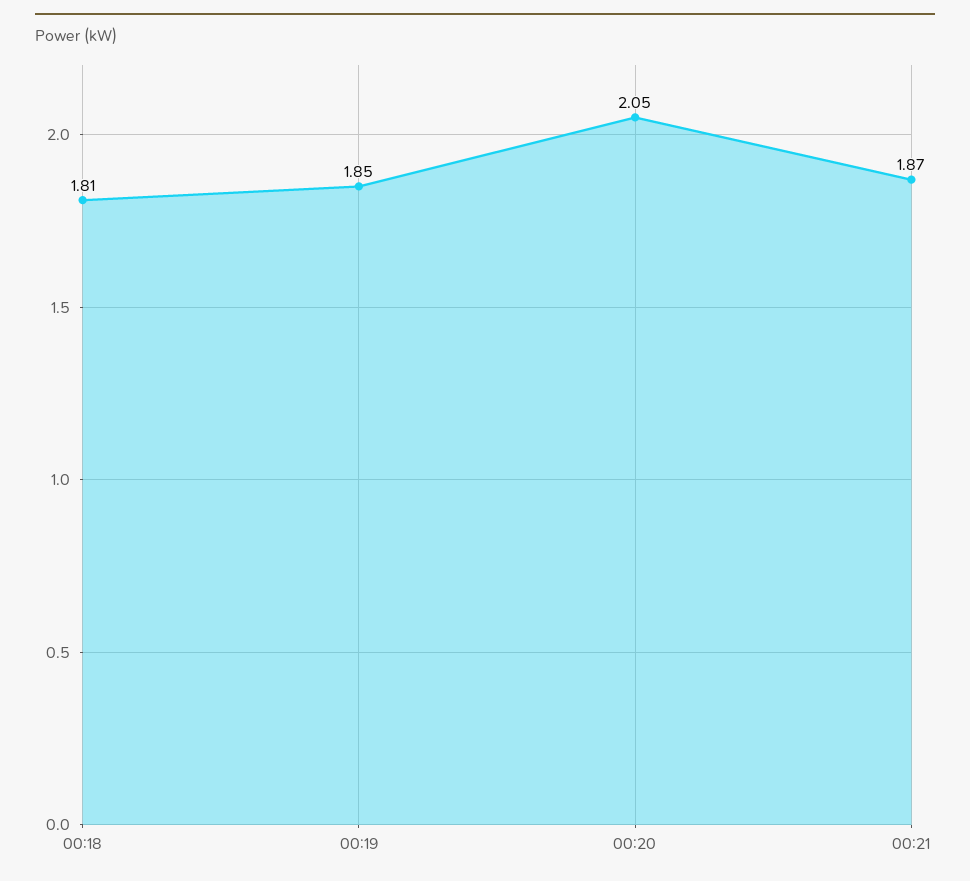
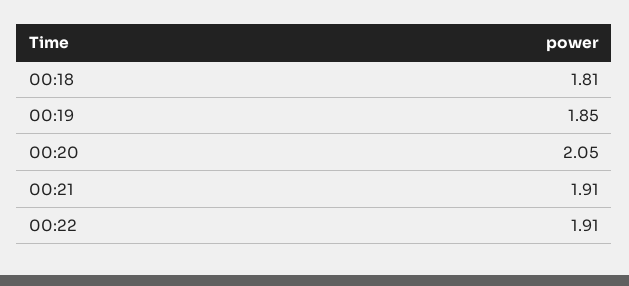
00:21: 1.87 -> 1.91
00:22: none -> 1.91

